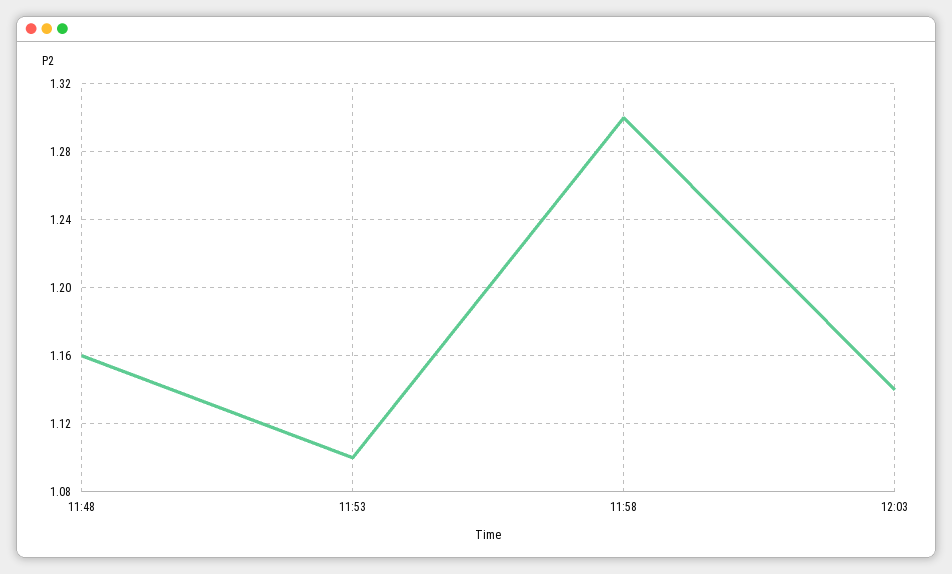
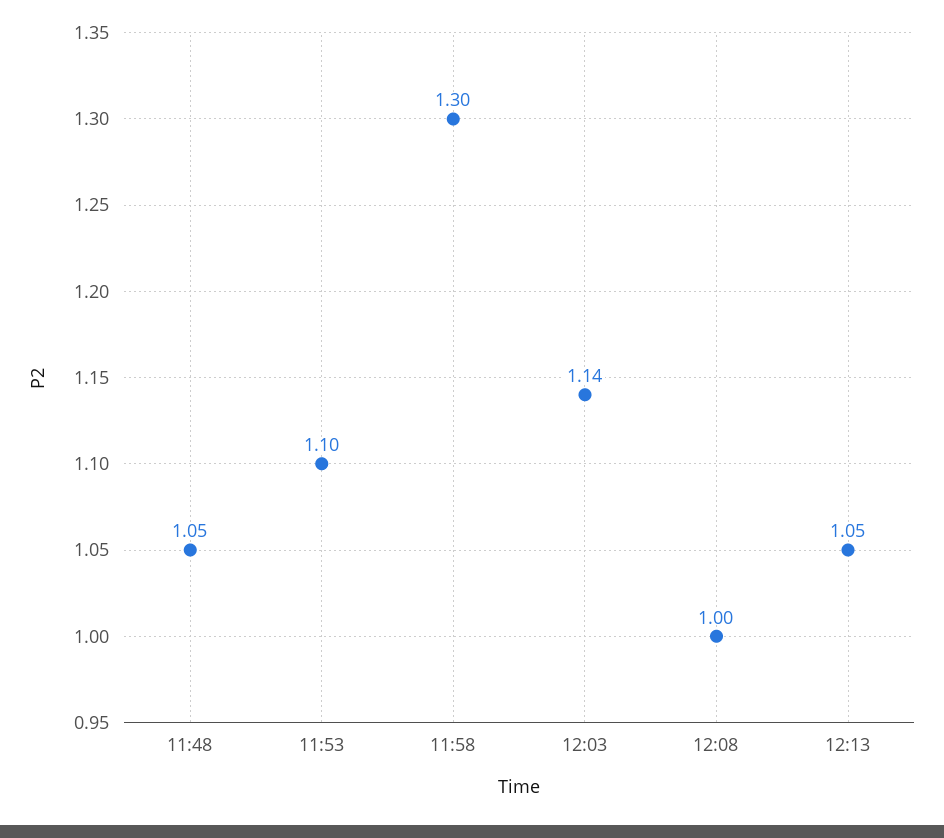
11:48: 1.16 -> 1.05
12:08: none -> 1
12:13: none -> 1.05

